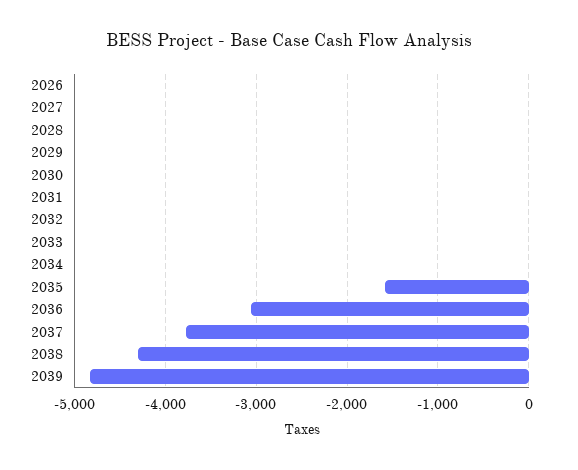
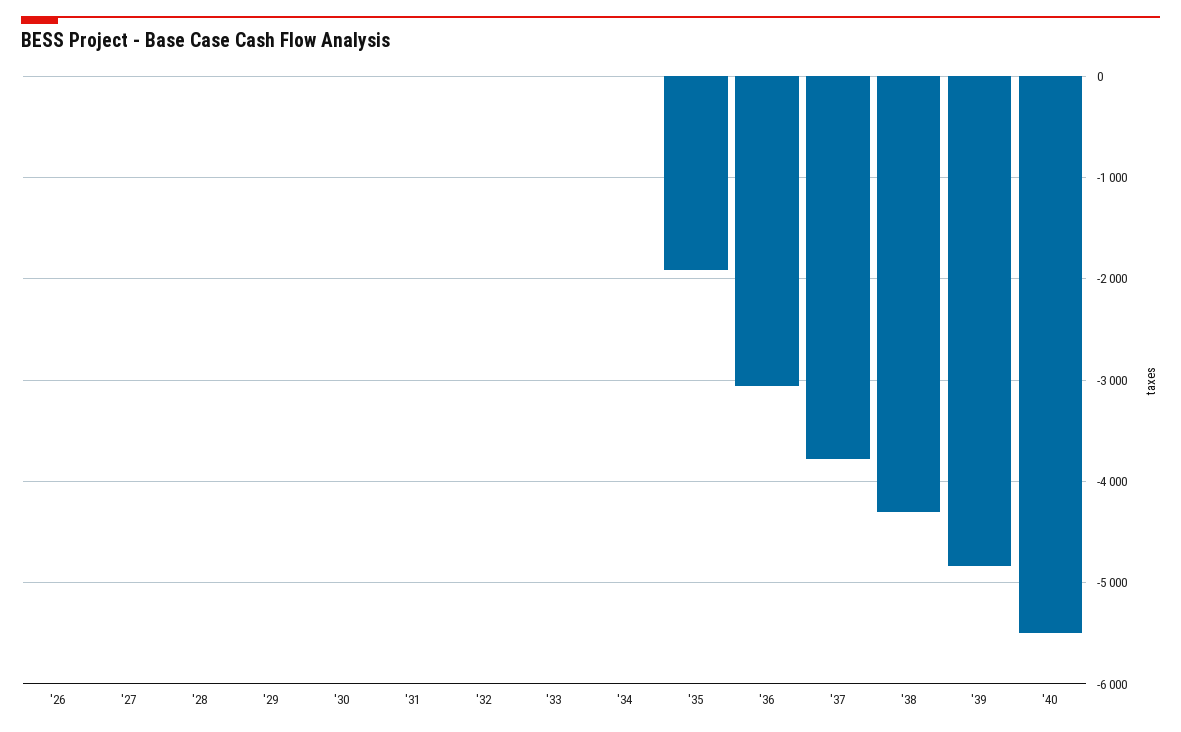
2035: -1600 -> -1900
'40: none -> -5500

